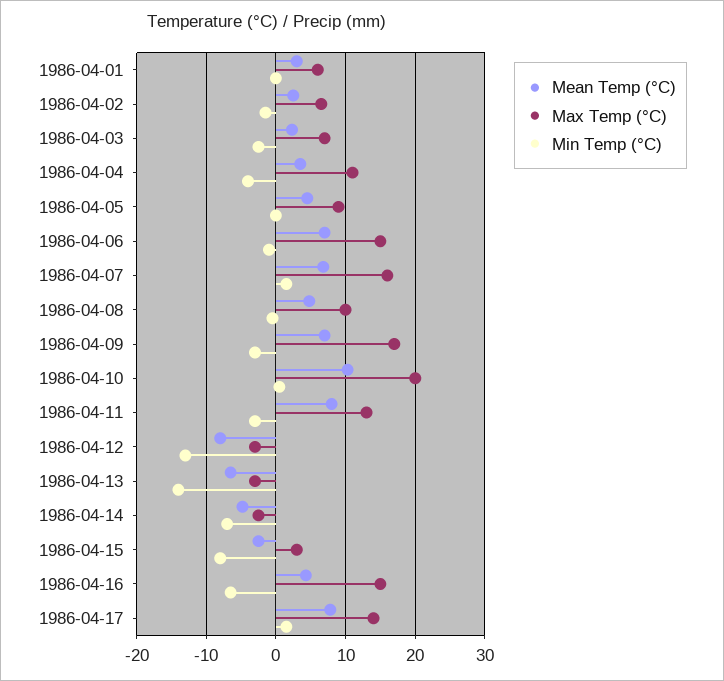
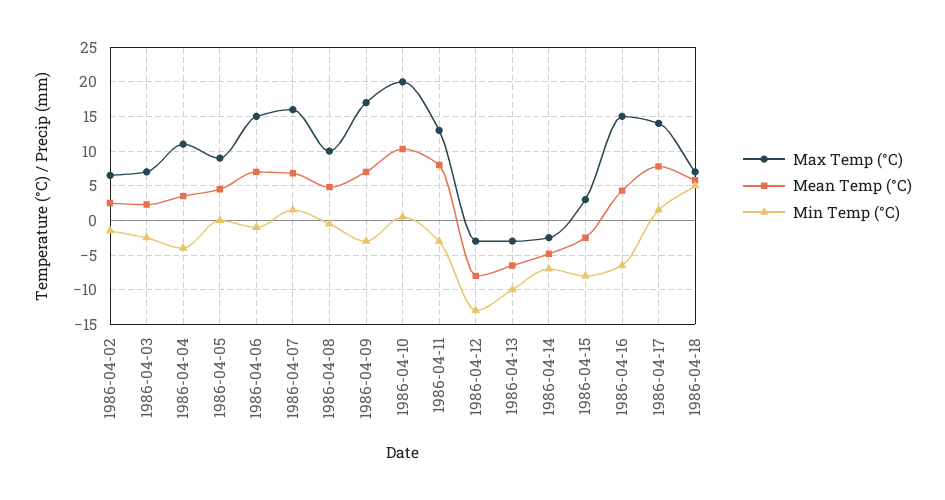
Mean Temp (°C), 1986-04-01: 3 -> none
Max Temp (°C), 1986-04-01: 6 -> none
Min Temp (°C), 1986-04-01: 0 -> none
Min Temp (°C), 1986-04-13: -14 -> -10
Max Temp (°C), 1986-04-18: none -> 7
Mean Temp (°C), 1986-04-18: none -> 6
Min Temp (°C), 1986-04-18: none -> 5

